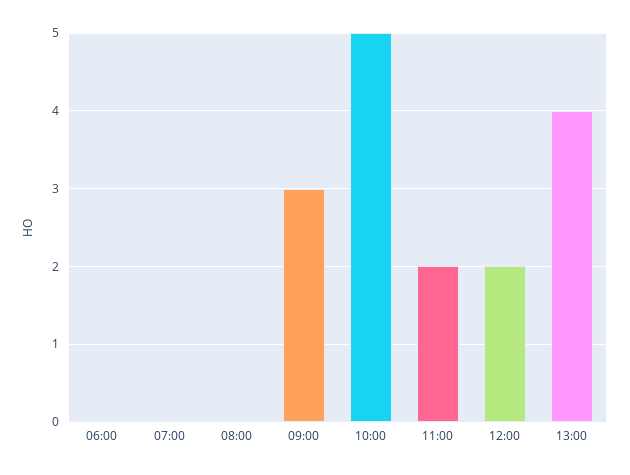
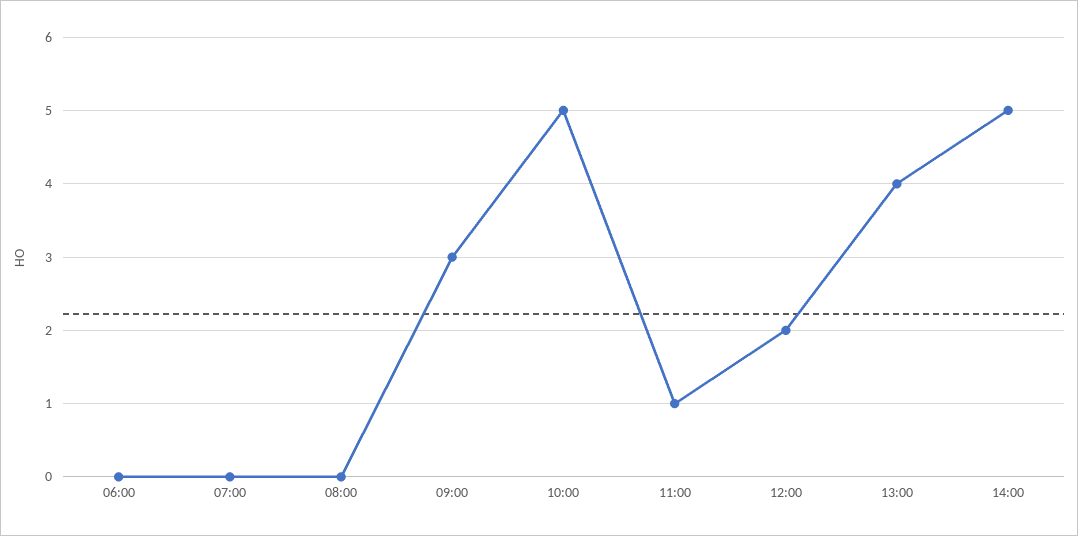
11:00: 2 -> 1
14:00: none -> 5

